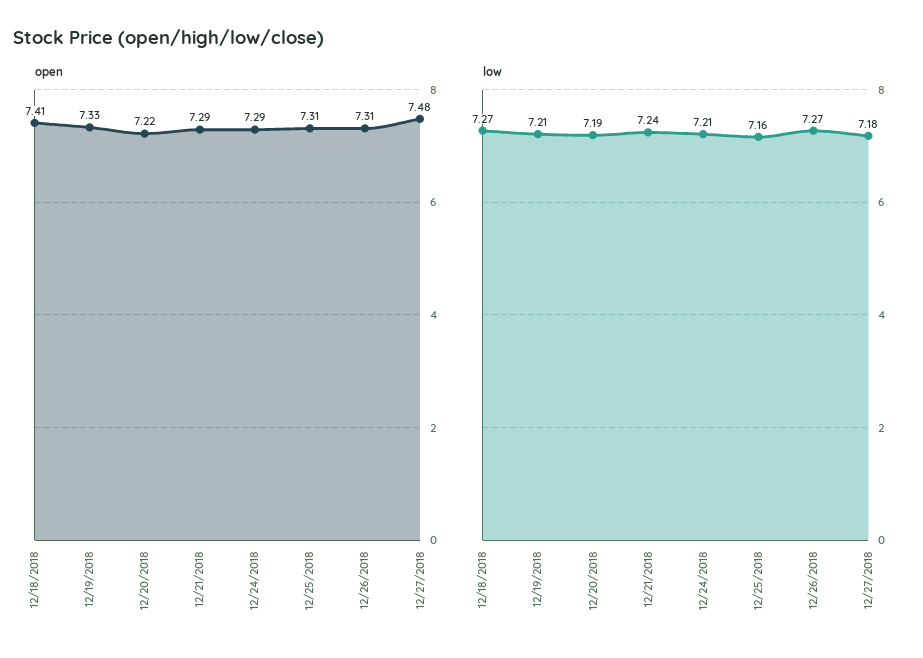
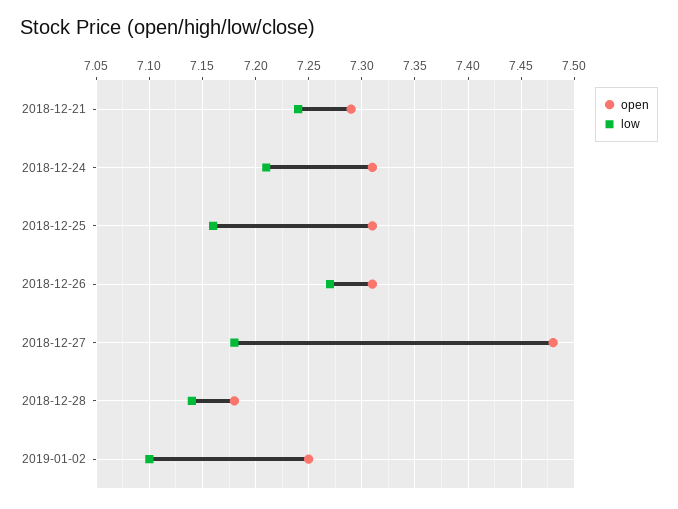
open, 12/18/2018: 7.41 -> none
open, 12/19/2018: 7.33 -> none
open, 12/20/2018: 7.22 -> none
open, 12/24/2018: 7.29 -> 7.31
low, 12/18/2018: 7.27 -> none
low, 12/19/2018: 7.21 -> none
low, 12/20/2018: 7.19 -> none
open, 2018-12-28: none -> 7.18
low, 2018-12-28: none -> 7.14
open, 2019-01-02: none -> 7.25
low, 2019-01-02: none -> 7.1

